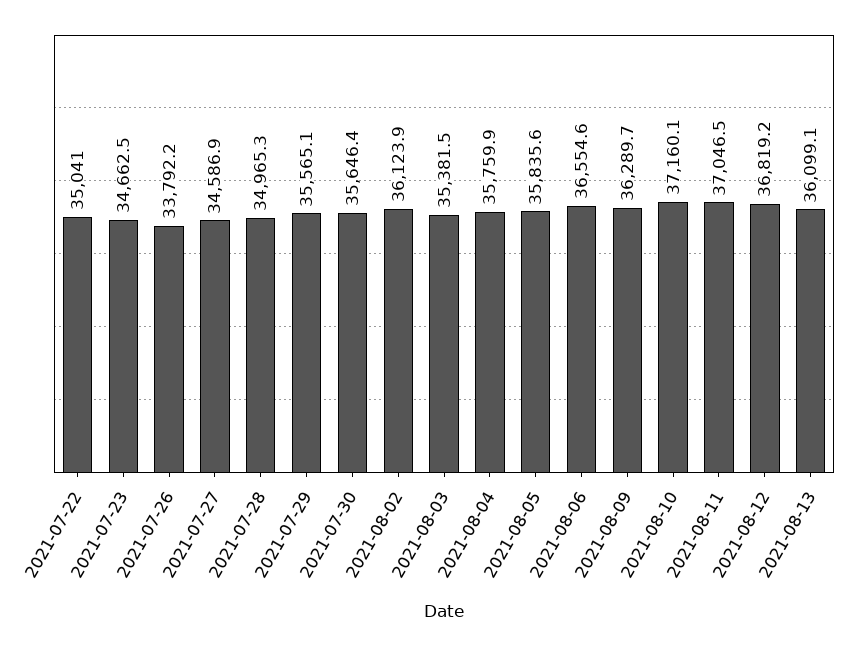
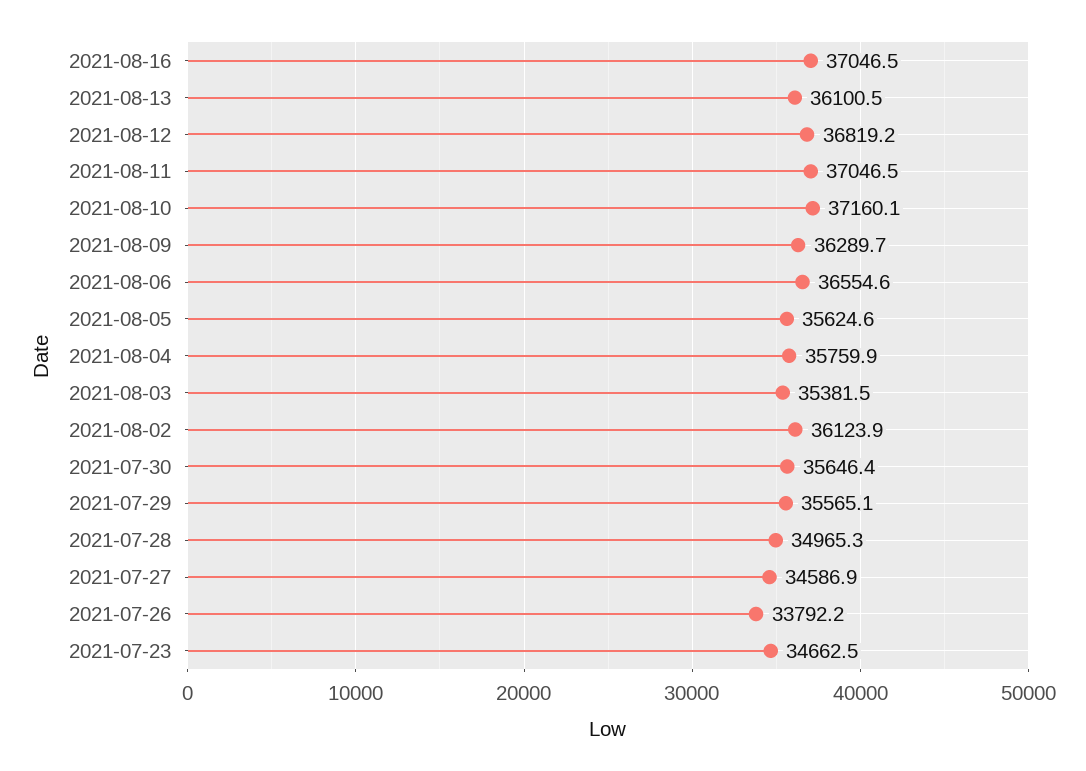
2021-07-22: 35041 -> none
2021-08-05: 35835.6 -> 35624.6
2021-08-13: 36099.1 -> 36100.5
2021-08-16: none -> 37046.5

